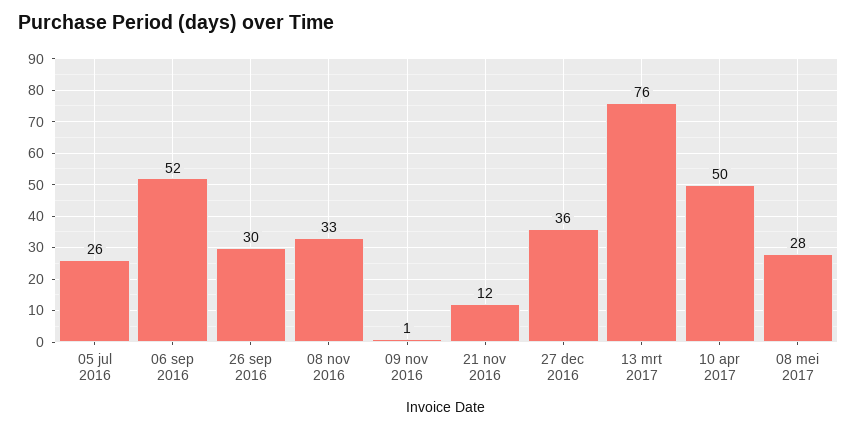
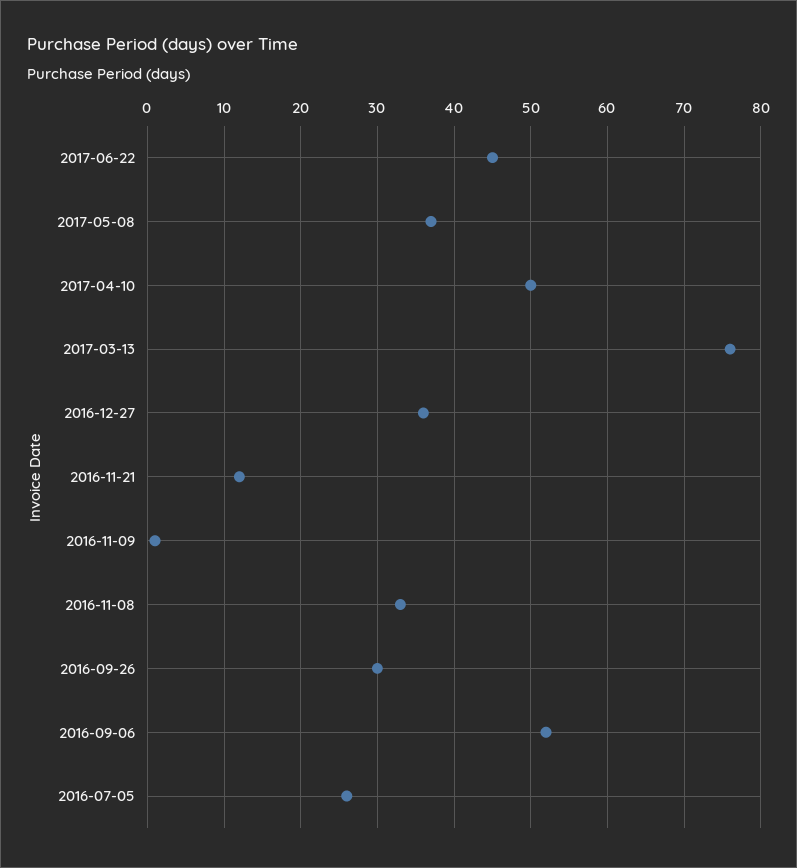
08 mei 2017: 28 -> 37
2017-06-22: none -> 45

